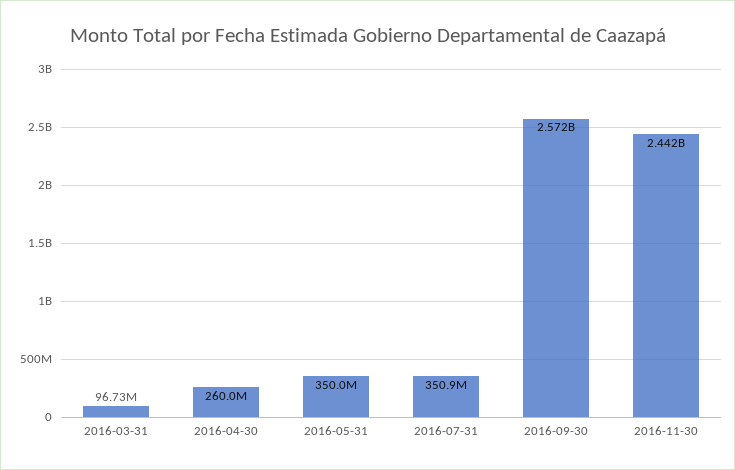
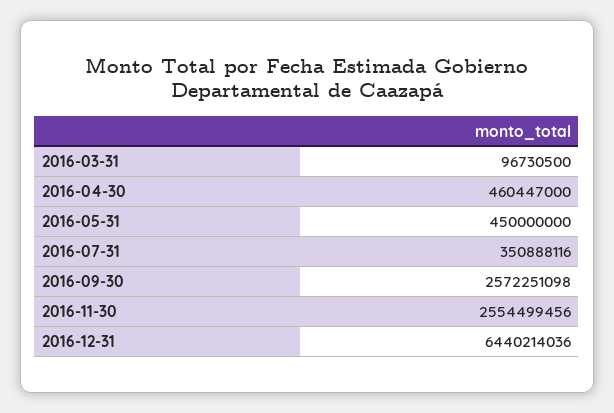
2016-04-30: 260000000 -> 460447000
2016-05-31: 350000000 -> 450000000
2016-11-30: 2442000000 -> 2554499456
2016-12-31: none -> 6440214036

